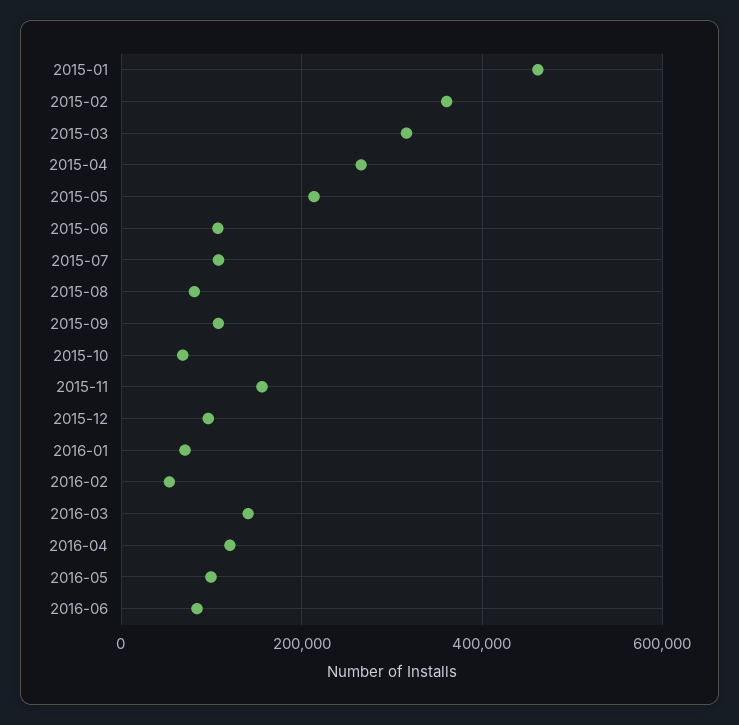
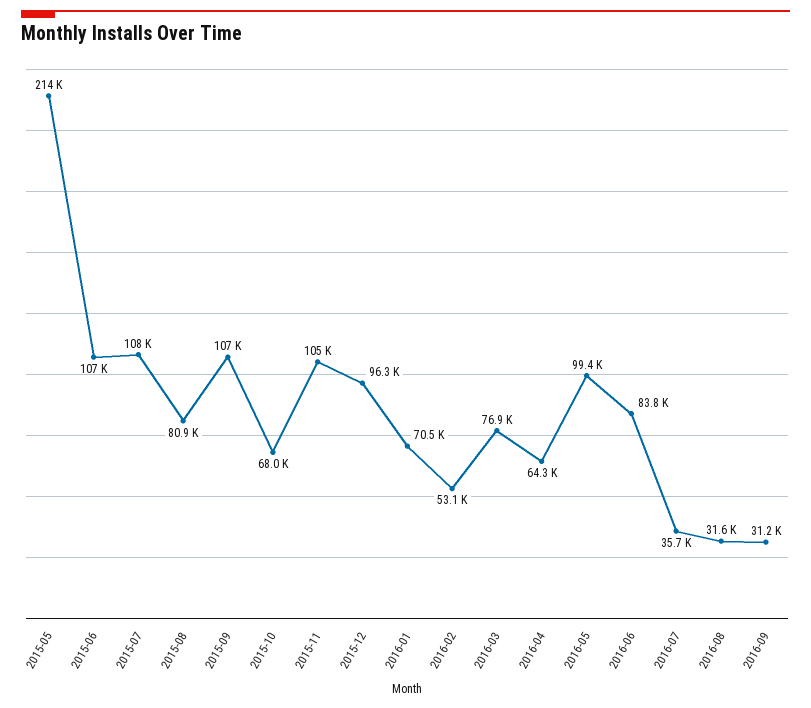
2015-01: 460000 -> none
2015-02: 360000 -> none
2015-03: 320000 -> none
2015-04: 260000 -> none
2015-11: 160000 -> 105000
2016-03: 140000 -> 76900
2016-04: 120000 -> 64300
2016-07: none -> 35700
2016-08: none -> 31600
2016-09: none -> 31200

